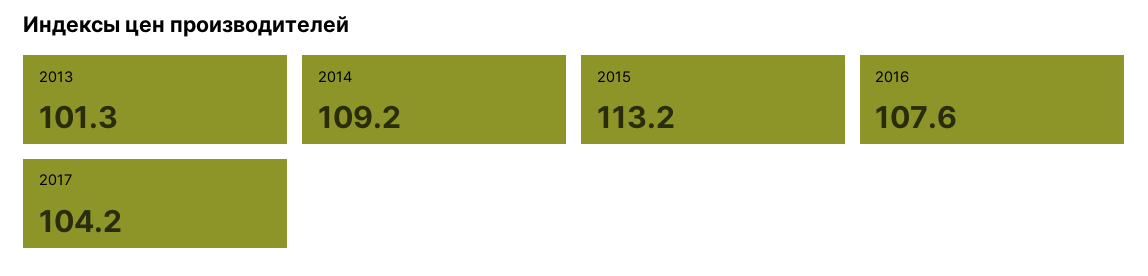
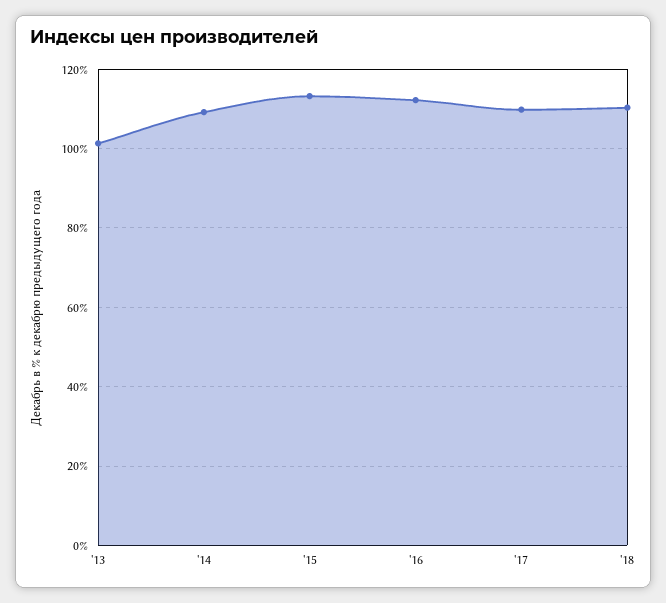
2016: 107.6 -> 112
2017: 104.2 -> 110
'18: none -> 110

